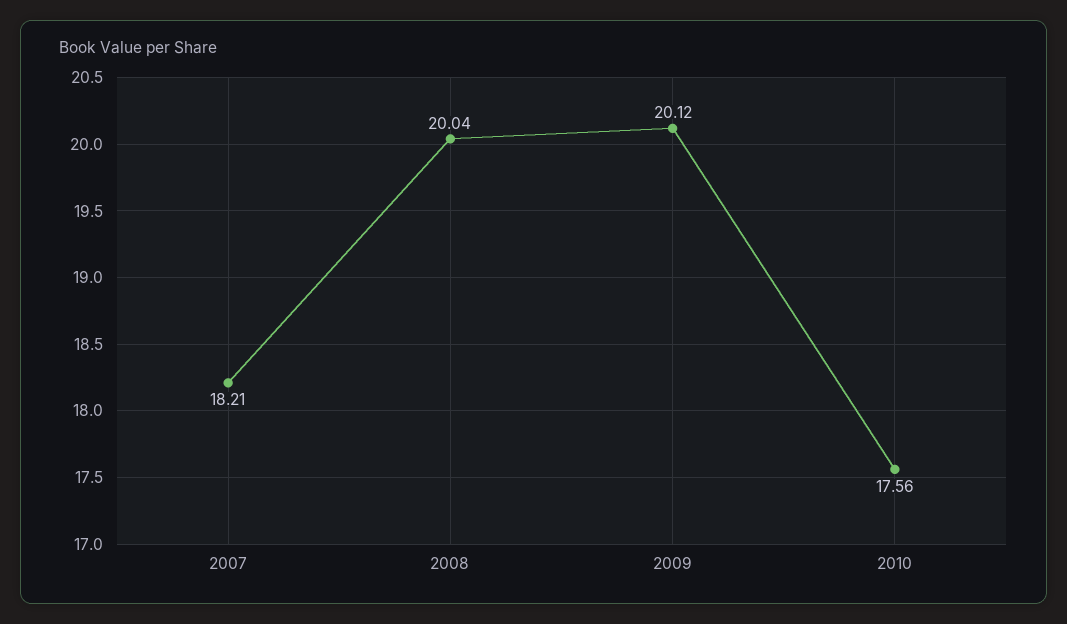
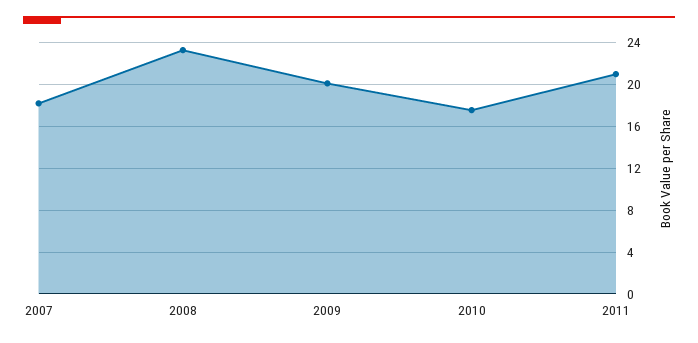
2008: 20.04 -> 23
2011: none -> 21

